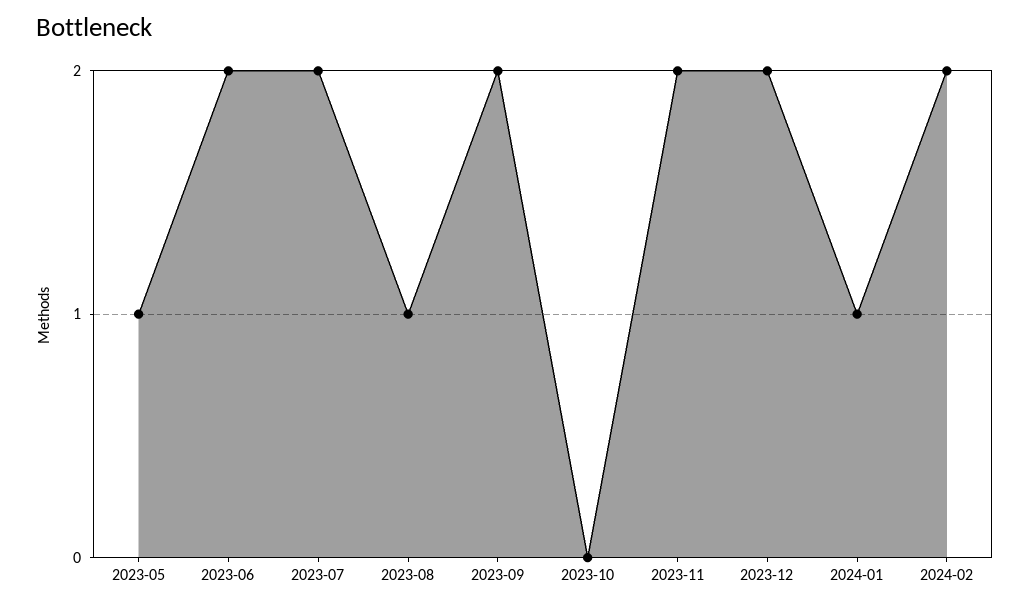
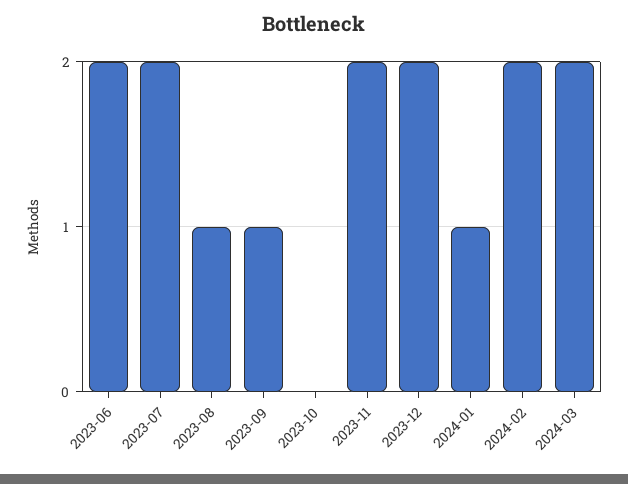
2023-05: 1 -> none
2023-09: 2 -> 1
2024-03: none -> 2

